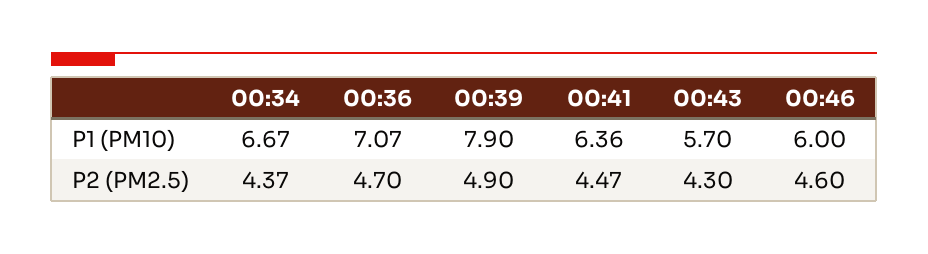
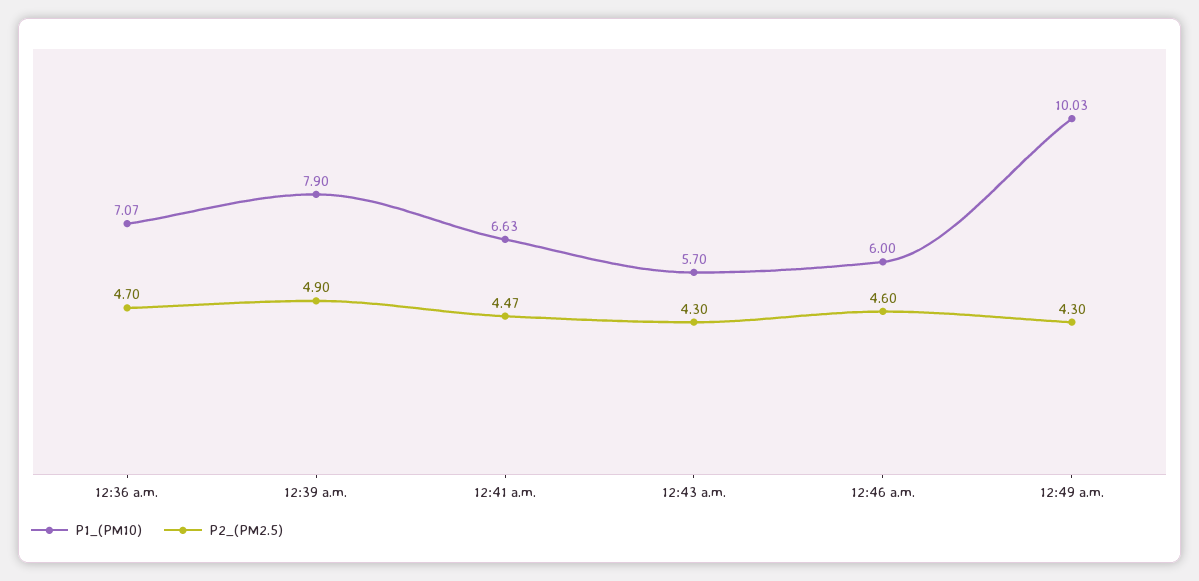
P1 (PM10), 00:34: 6.67 -> none
P1 (PM10), 00:41: 6.36 -> 6.63
P2 (PM2.5), 00:34: 4.37 -> none
P1 (PM10), 12:49 a.m.: none -> 10.03
P2 (PM2.5), 12:49 a.m.: none -> 4.3

